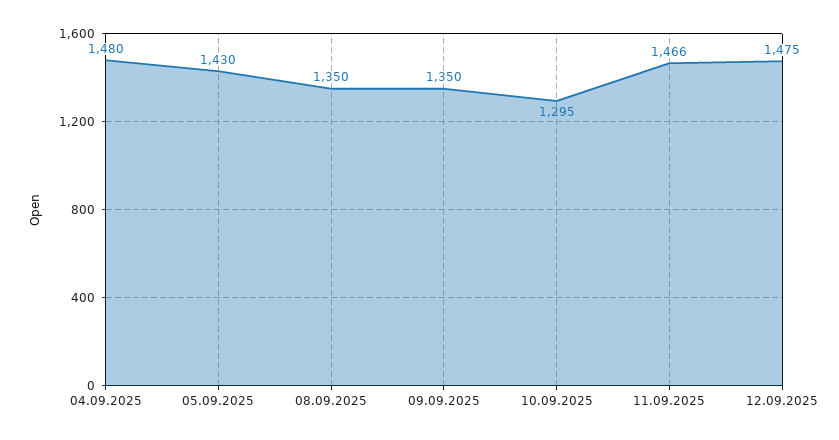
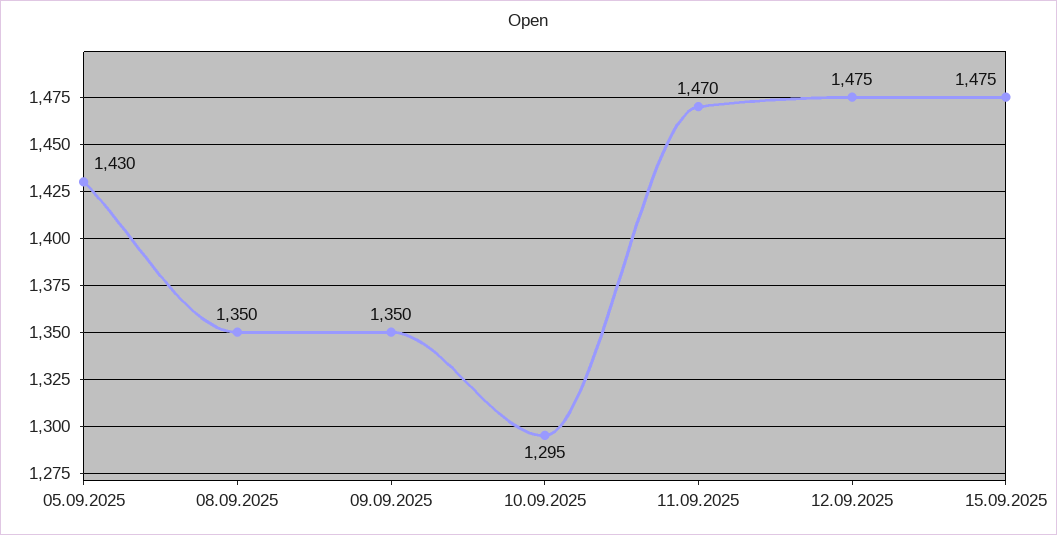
04.09.2025: 1480 -> none
11.09.2025: 1466 -> 1470
15.09.2025: none -> 1475

